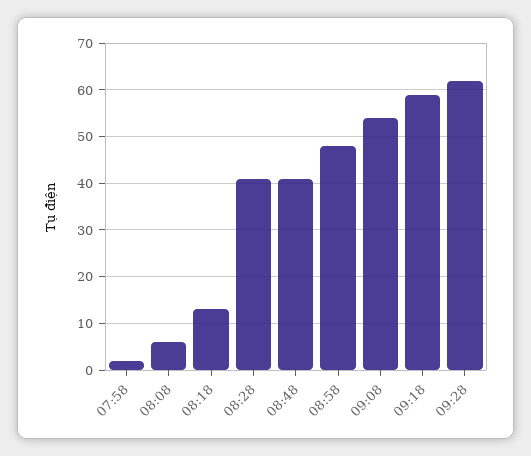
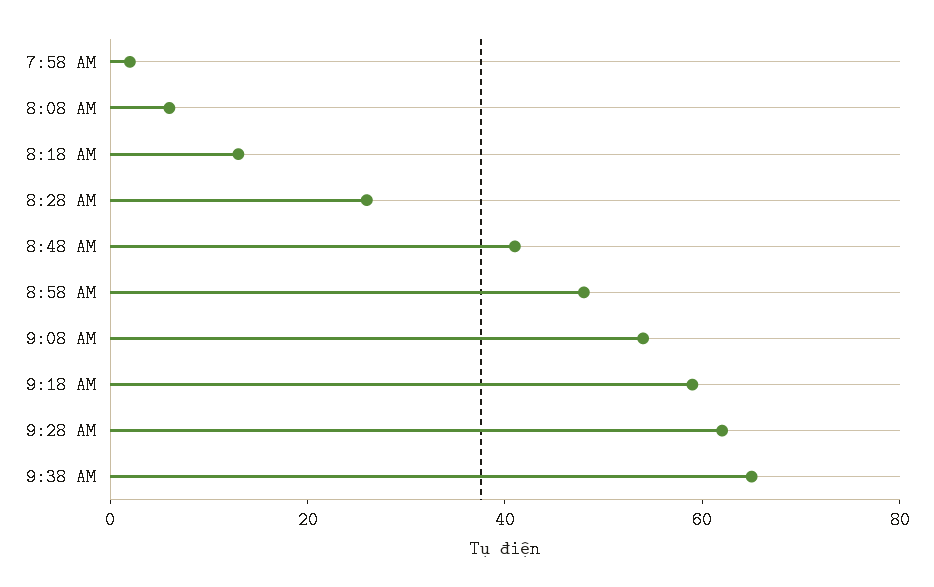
08:28: 40 -> 25
9:38 AM: none -> 65

